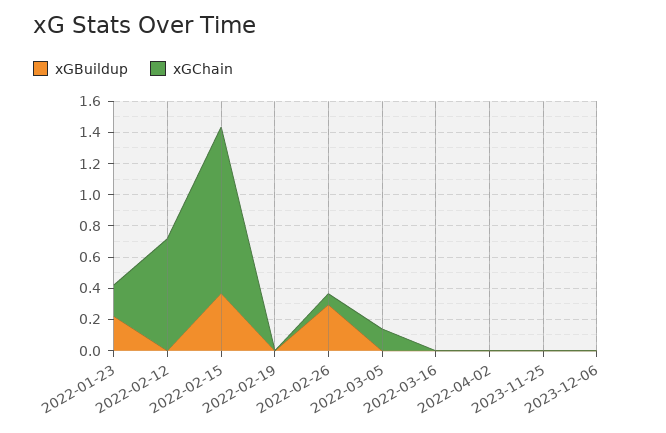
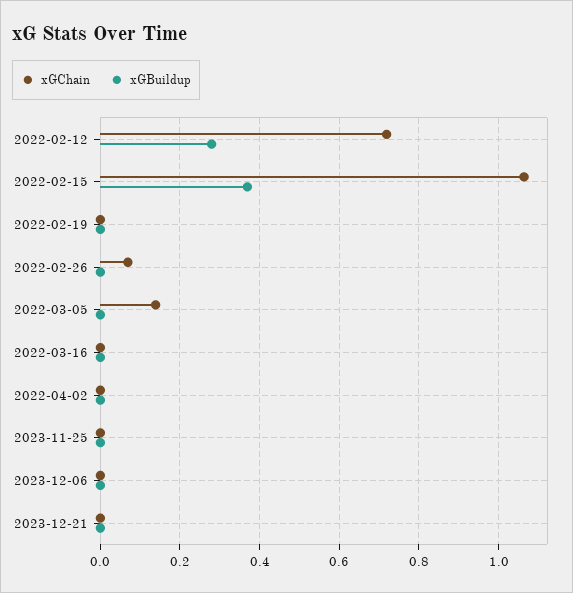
xGBuildup, 2022-01-23: 0.2 -> none
xGChain, 2022-01-23: 0.2 -> none
xGBuildup, 2022-02-12: 0 -> 0.28
xGBuildup, 2022-02-26: 0.3 -> 0
xGChain, 2023-12-21: none -> 0
xGBuildup, 2023-12-21: none -> 0

